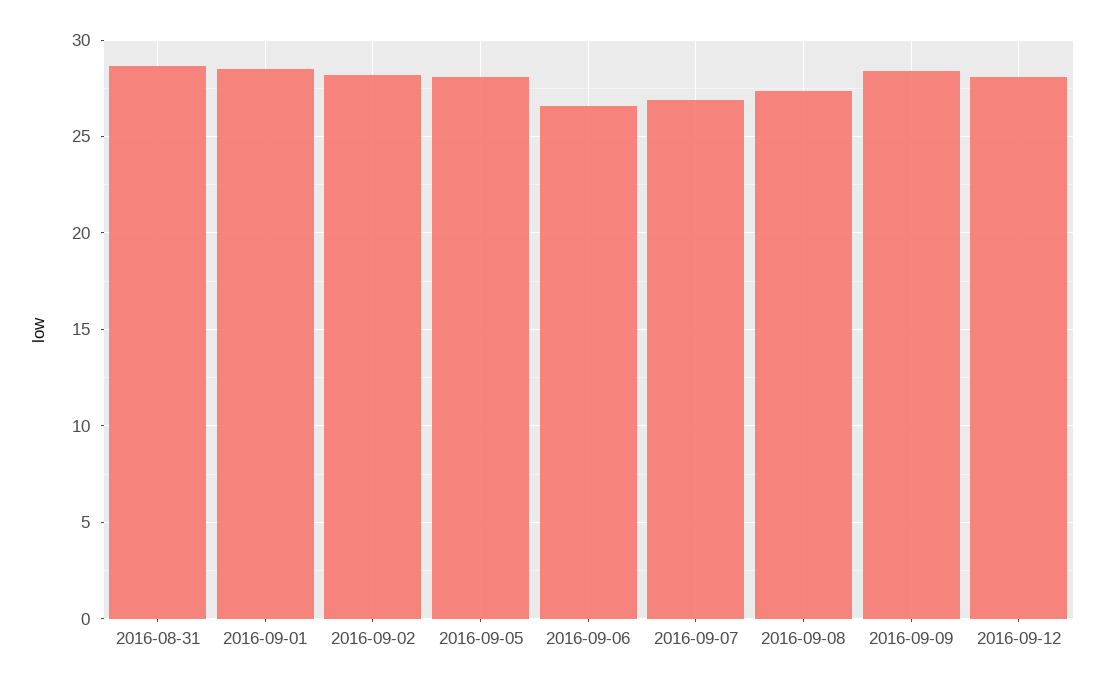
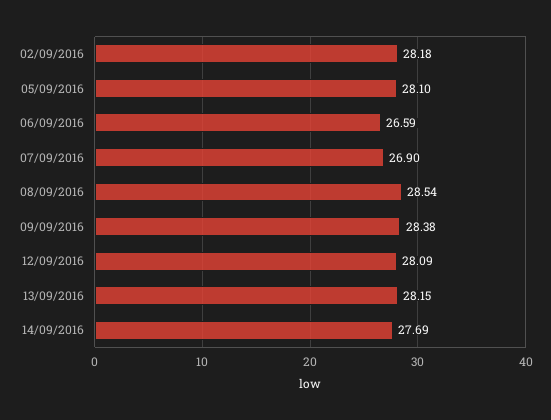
2016-08-31: 28.5 -> none
2016-09-01: 28.5 -> none
2016-09-08: 27.5 -> 28.54
13/09/2016: none -> 28.15
14/09/2016: none -> 27.69

